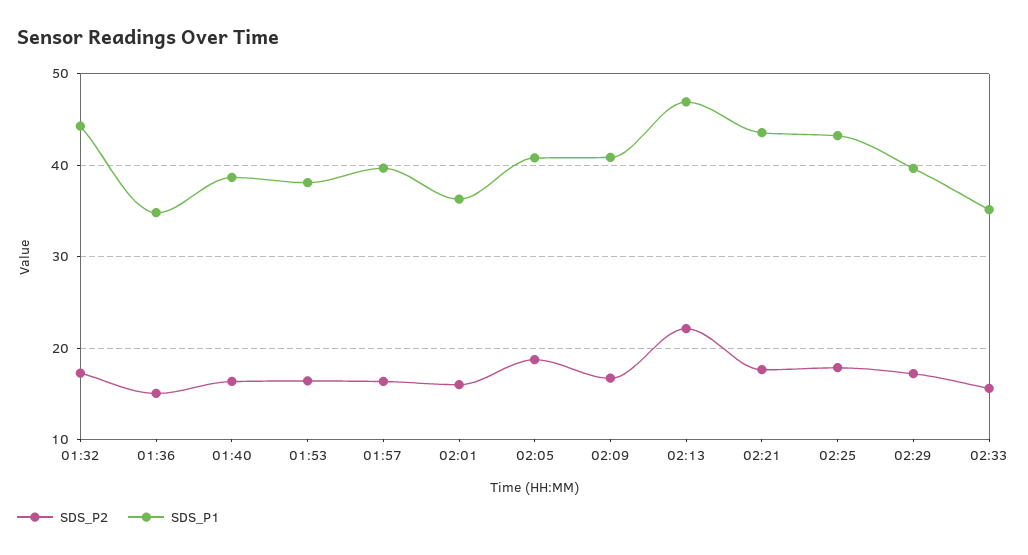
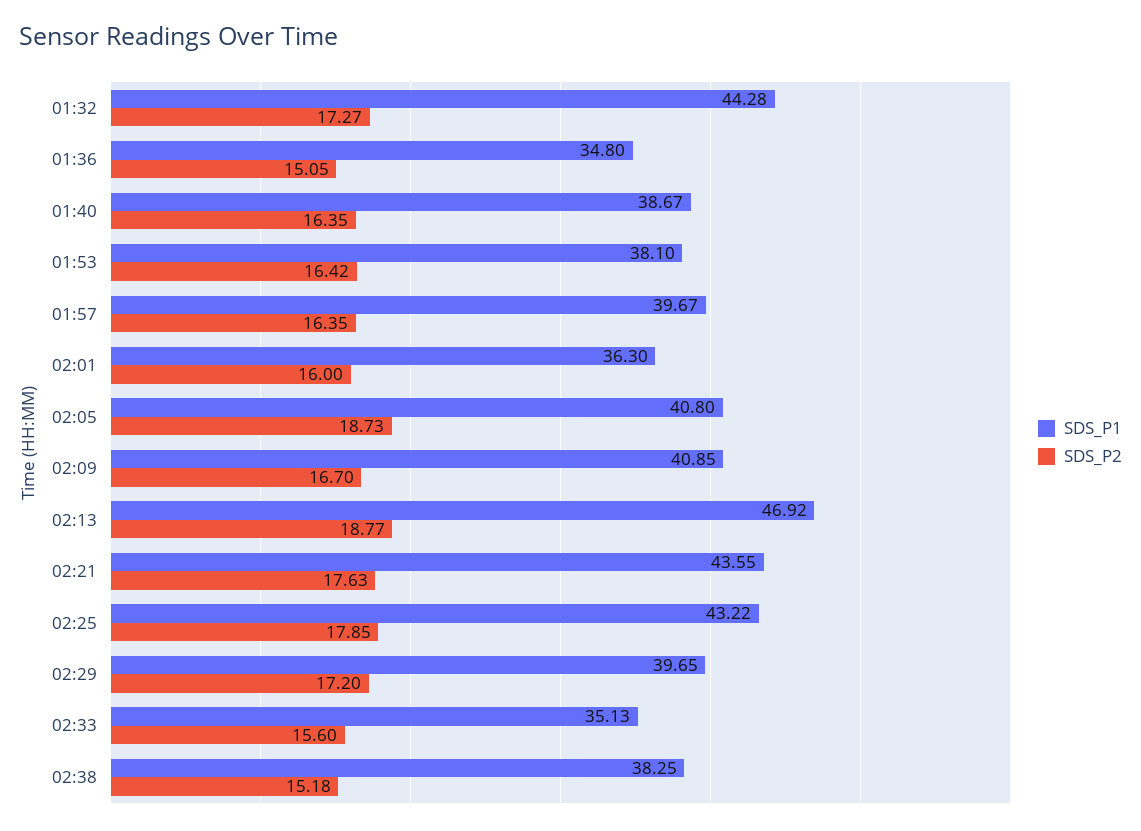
SDS_P2, 02:13: 22 -> 18.77
SDS_P1, 02:38: none -> 38.25
SDS_P2, 02:38: none -> 15.18

